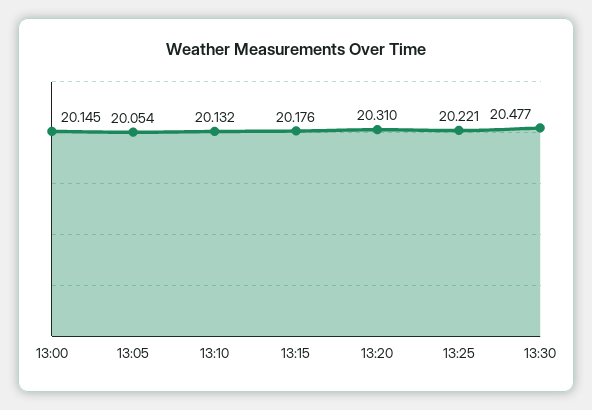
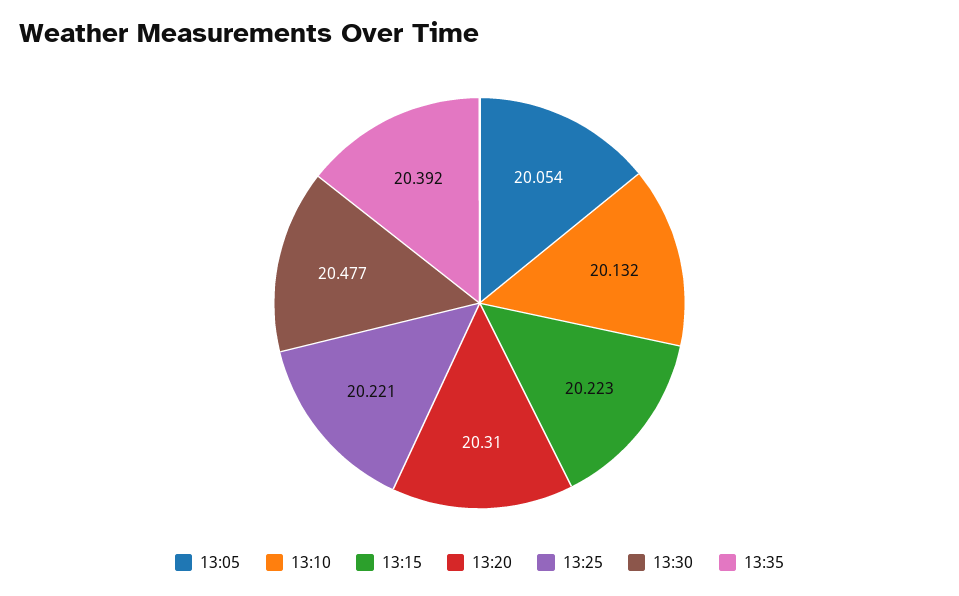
13:00: 20.145 -> none
13:15: 20.176 -> 20.223
13:35: none -> 20.392

